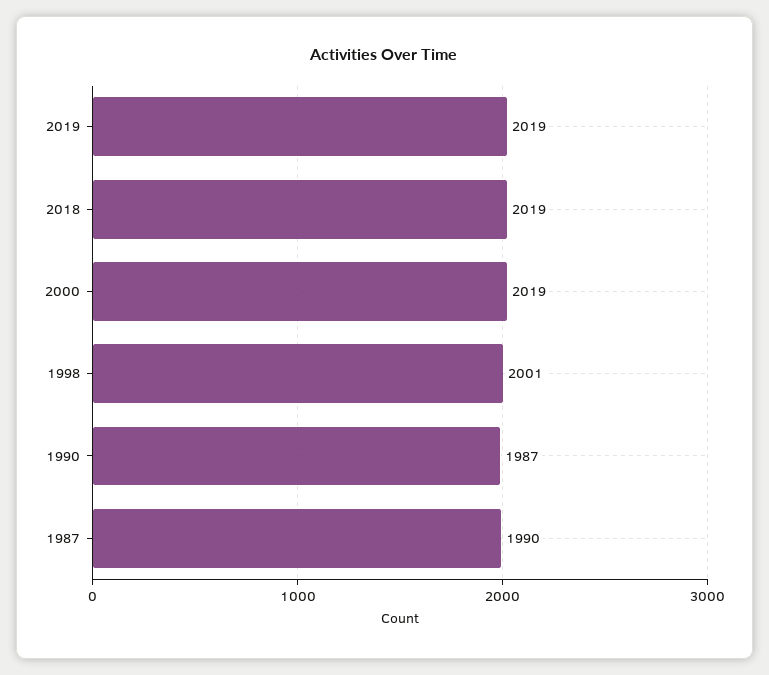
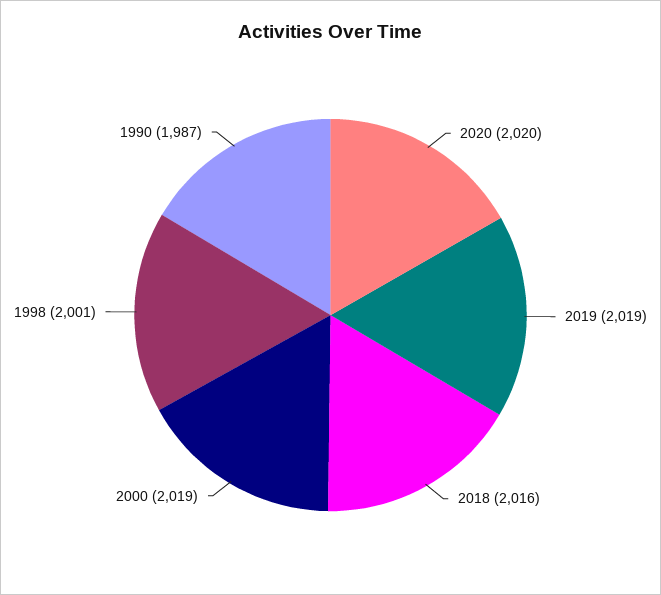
2018: 2019 -> 2016
1987: 1990 -> none
2020: none -> 2020

